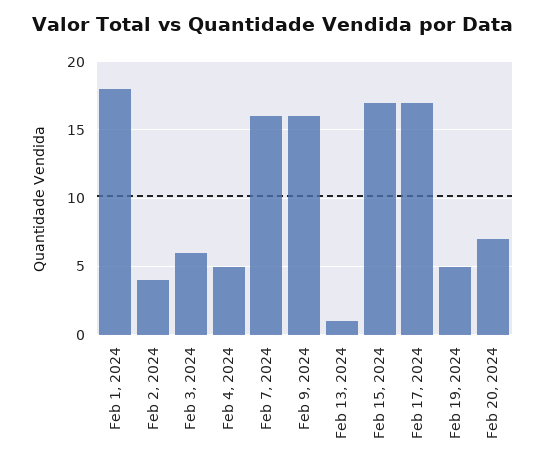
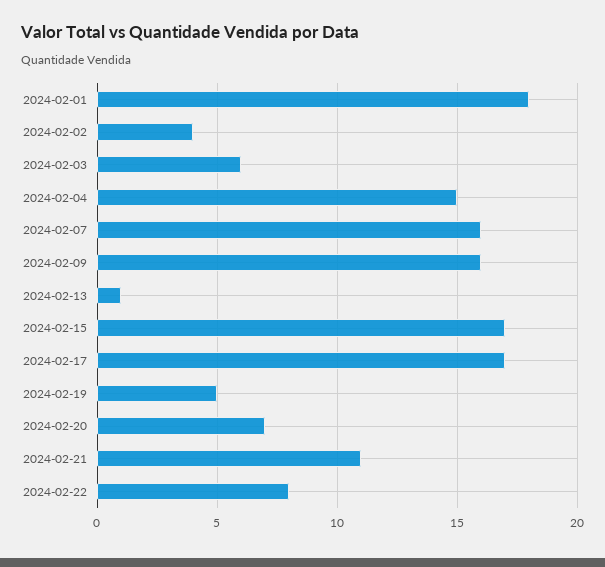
Feb 4, 2024: 5 -> 15
2024-02-21: none -> 11
2024-02-22: none -> 8

